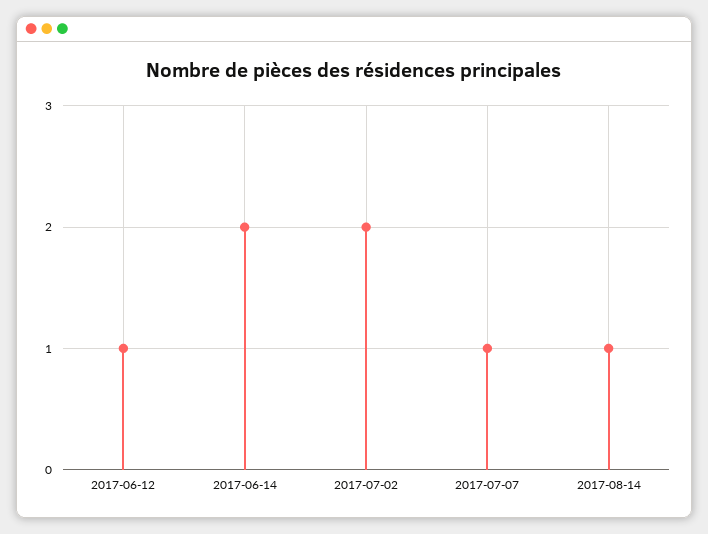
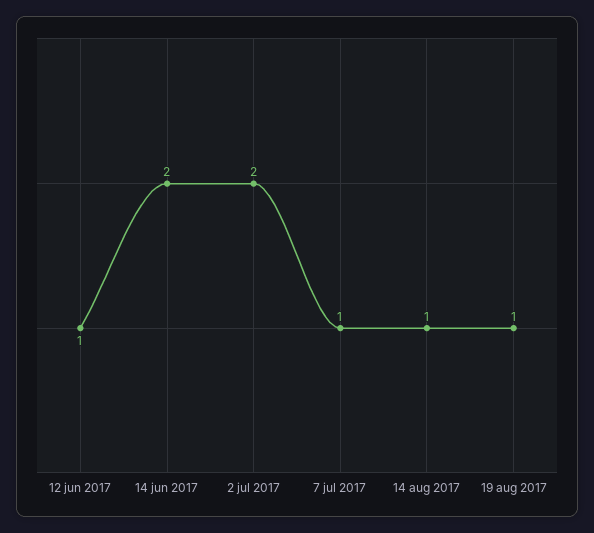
19 aug 2017: none -> 1

